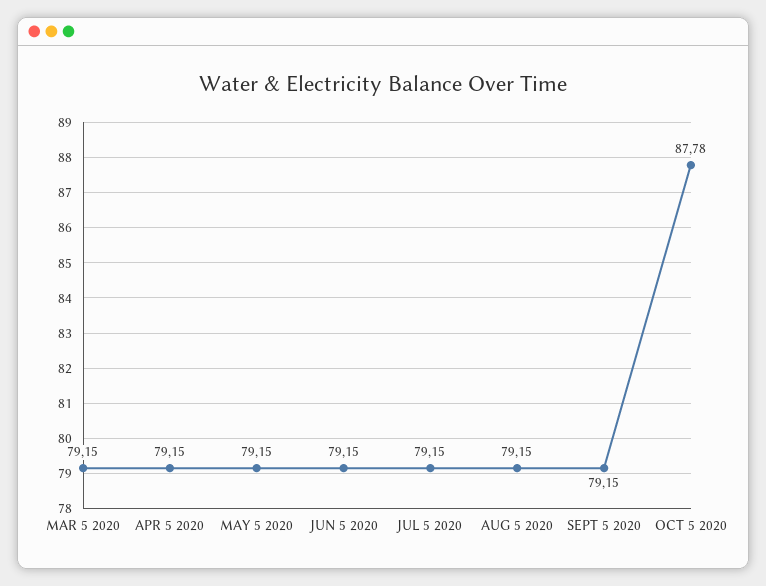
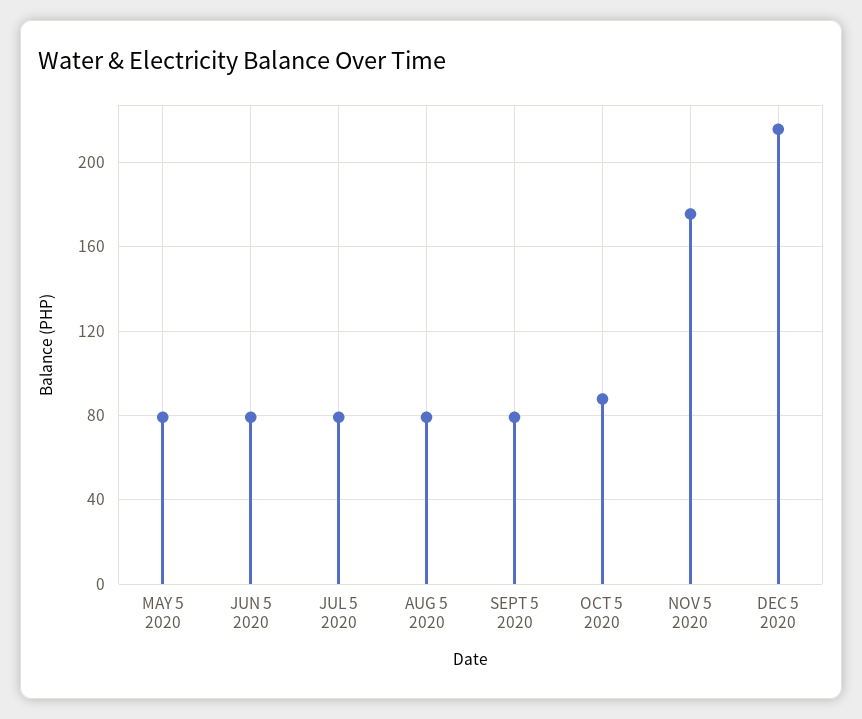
MAR 5 2020: 79.15 -> none
APR 5 2020: 79.15 -> none
NOV 5 2020: none -> 175
DEC 5 2020: none -> 215

